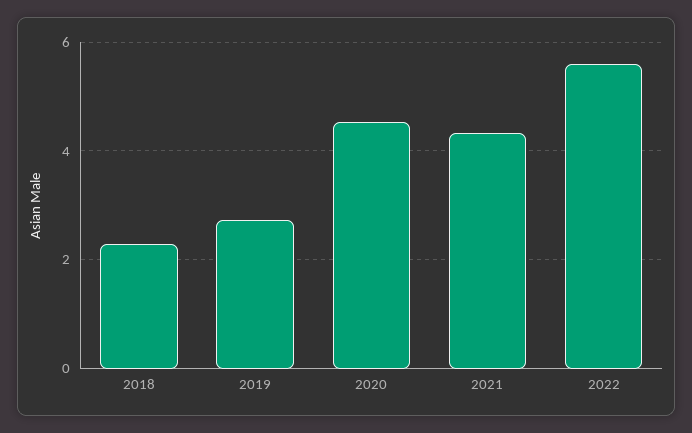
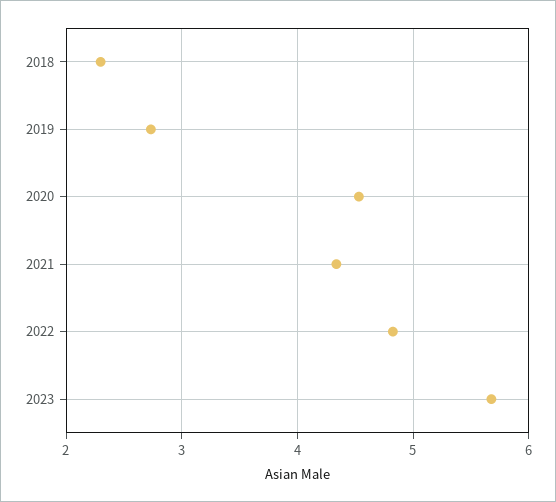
2022: 5.6 -> 4.8
2023: none -> 5.7

